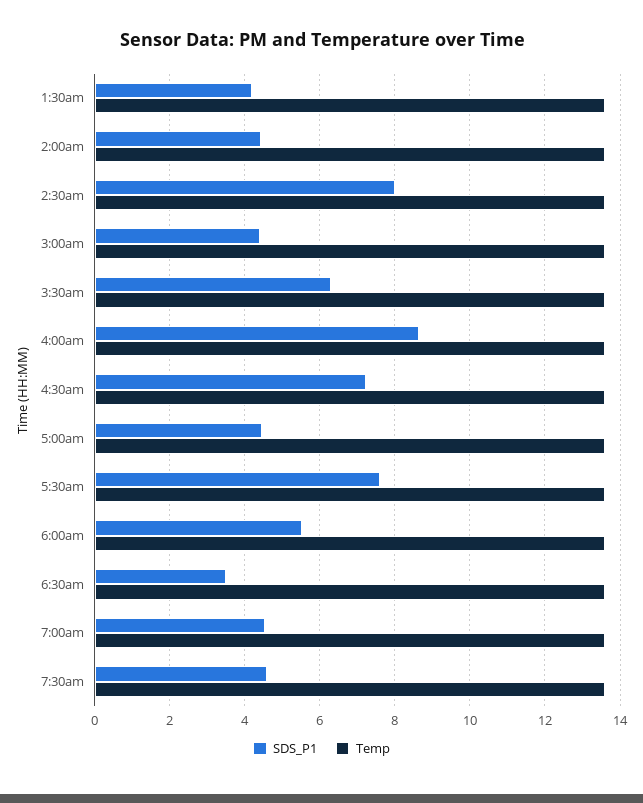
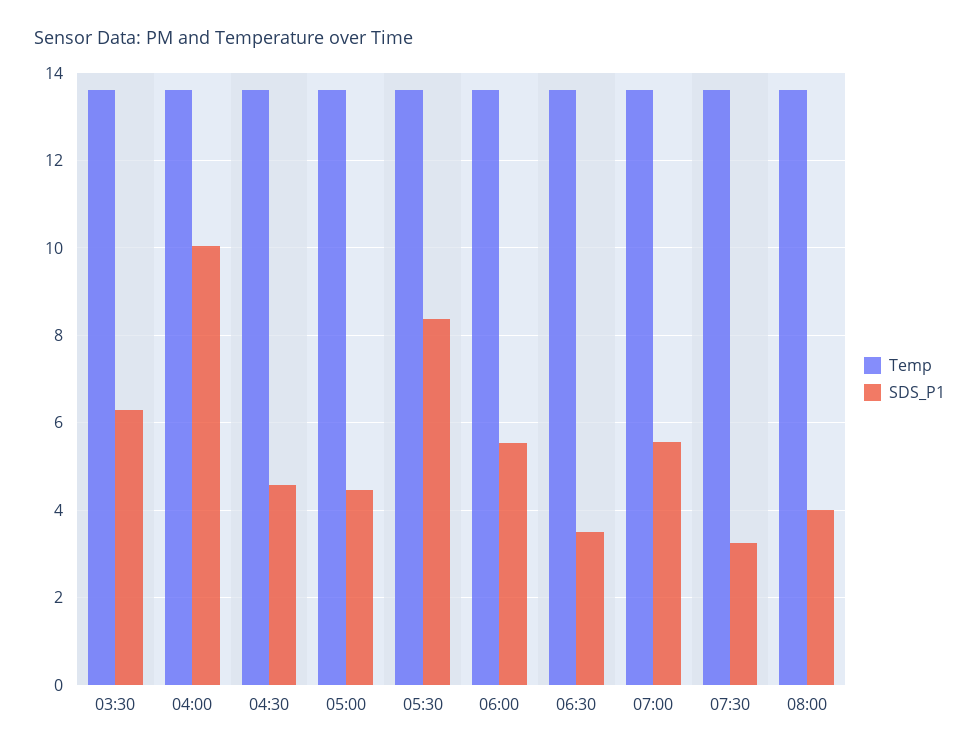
SDS_P1, 1:30am: 4.2 -> none
Temp, 1:30am: 13.6 -> none
SDS_P1, 2:00am: 4.4 -> none
Temp, 2:00am: 13.6 -> none
SDS_P1, 2:30am: 8 -> none
Temp, 2:30am: 13.6 -> none
SDS_P1, 3:00am: 4.4 -> none
Temp, 3:00am: 13.6 -> none
SDS_P1, 4:00am: 8.6 -> 10
SDS_P1, 4:30am: 7.2 -> 4.6
SDS_P1, 5:30am: 7.6 -> 8.4
SDS_P1, 7:00am: 4.6 -> 5.6
SDS_P1, 7:30am: 4.6 -> 3.2
Temp, 08:00: none -> 13.6
SDS_P1, 08:00: none -> 4

